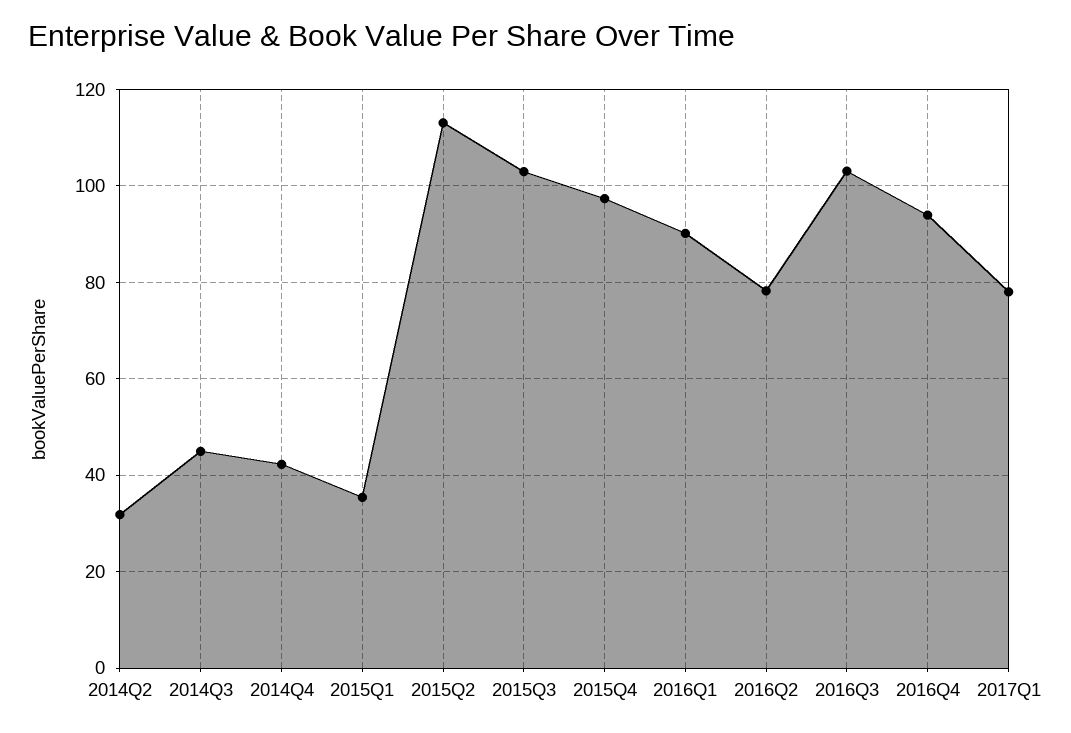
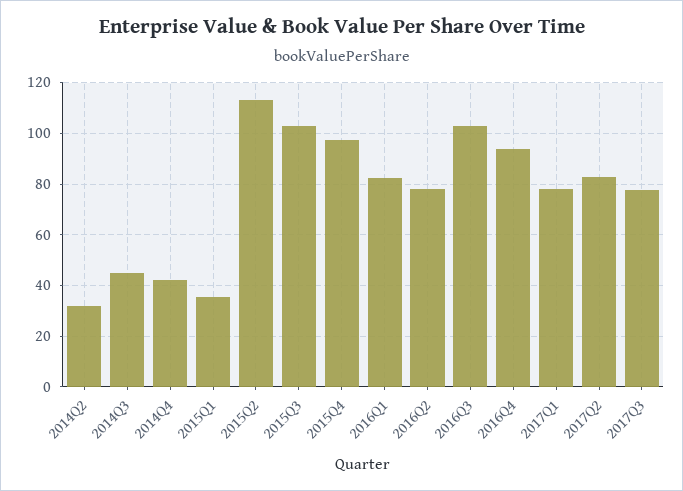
2016Q1: 90 -> 82.5
2017Q2: none -> 82.5
2017Q3: none -> 77.5

